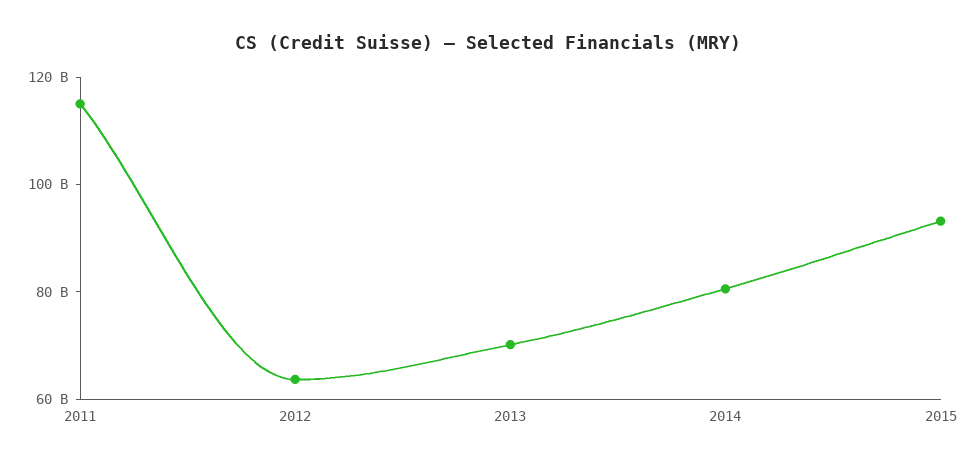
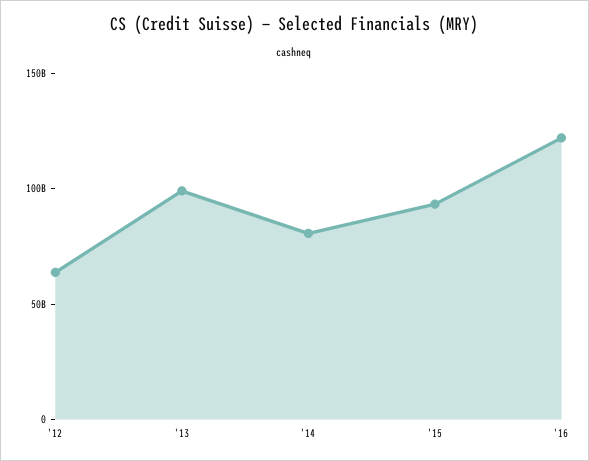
2011: 115000000000 -> none
2013: 70000000000 -> 100000000000
'16: none -> 120000000000

